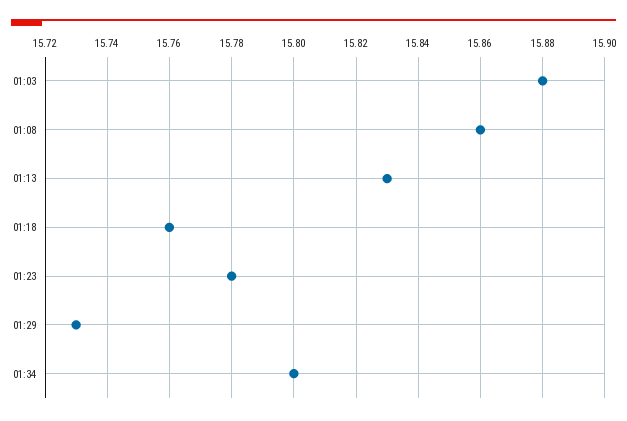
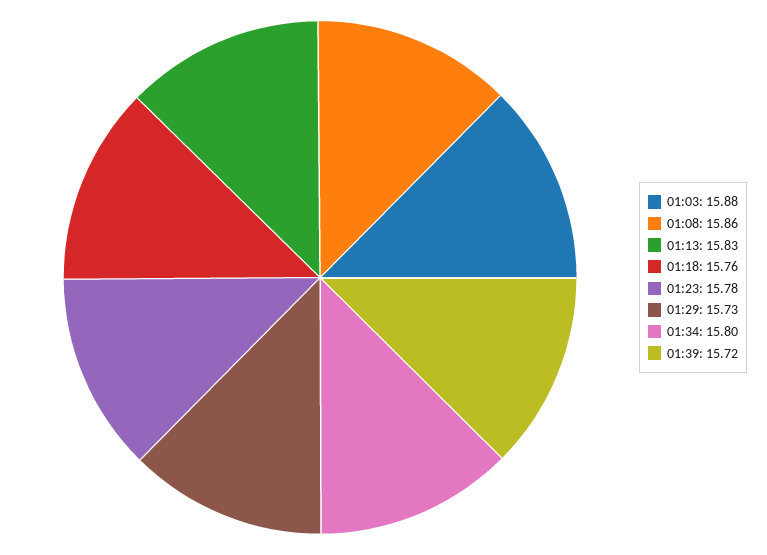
01:39: none -> 15.72

